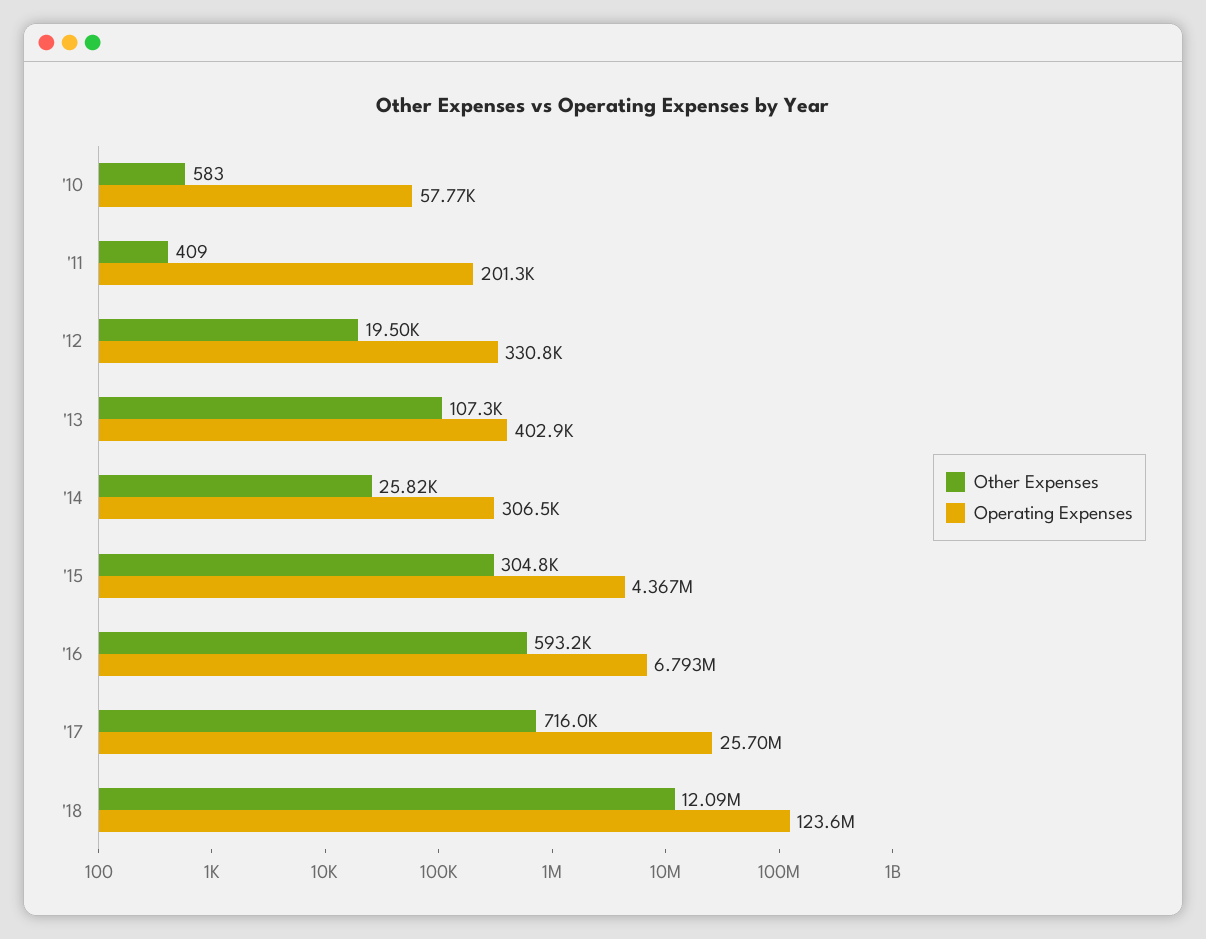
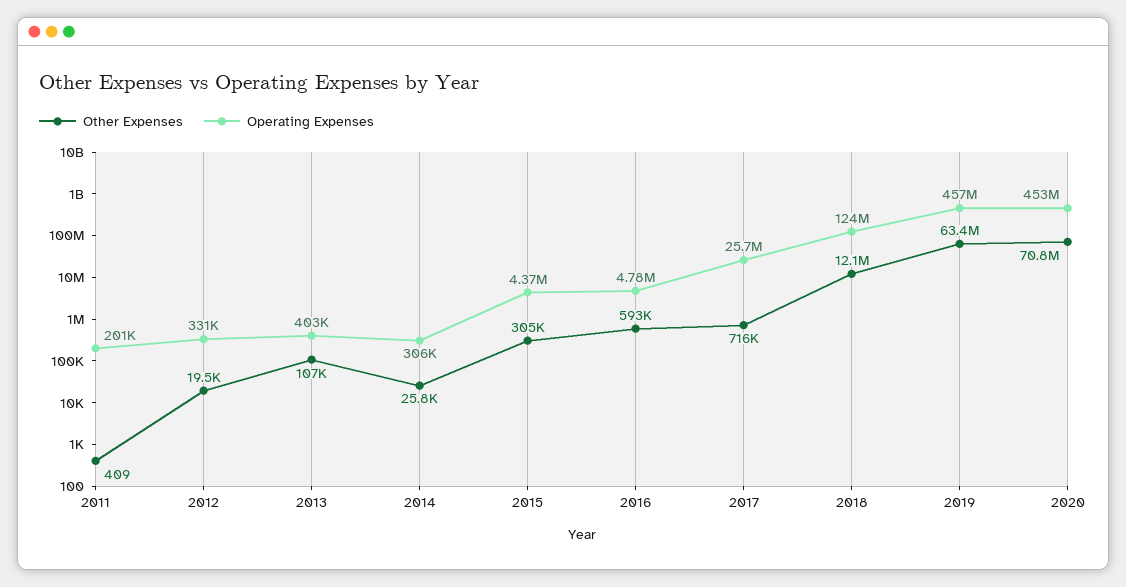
Other Expenses, '10: 583 -> none
Operating Expenses, '10: 57770 -> none
Operating Expenses, '16: 6793000 -> 4780000
Other Expenses, 2019: none -> 63400000
Operating Expenses, 2019: none -> 457000000
Other Expenses, 2020: none -> 70800000
Operating Expenses, 2020: none -> 453000000

